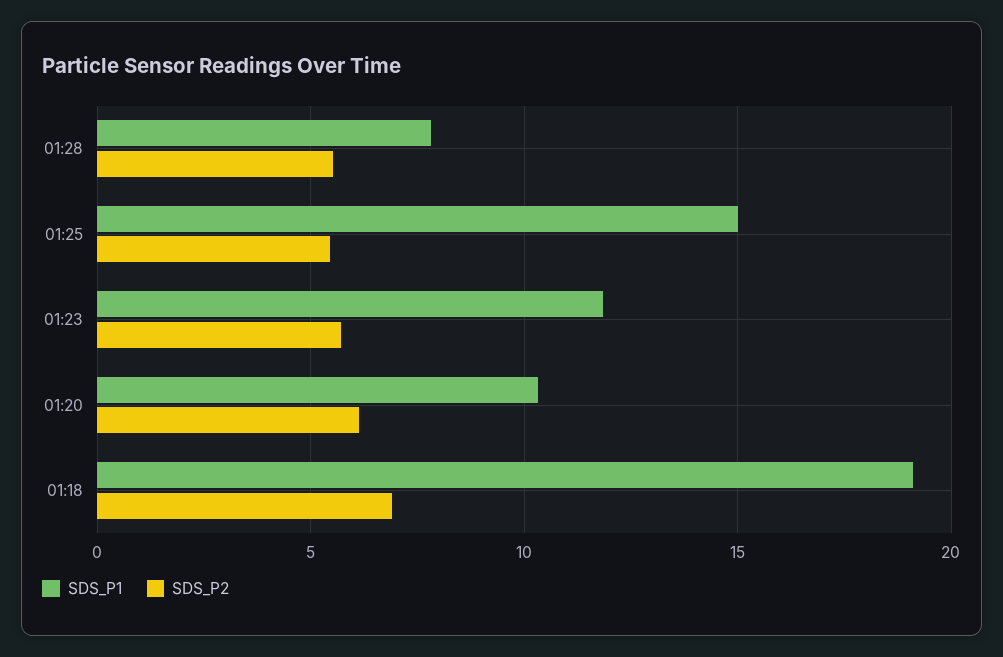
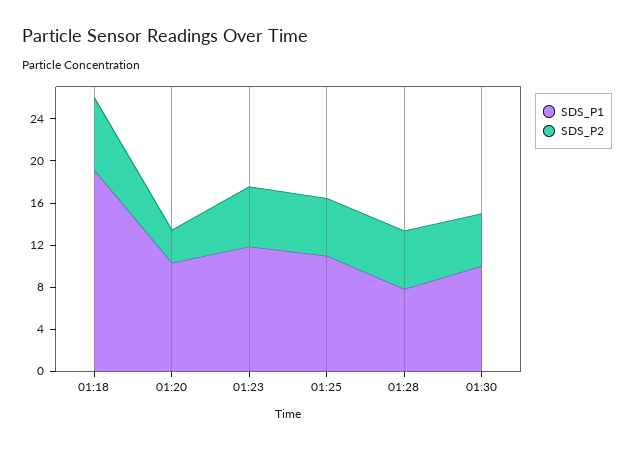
SDS_P1, 01:25: 15 -> 11
SDS_P2, 01:20: 6 -> 3
SDS_P1, 01:30: none -> 10
SDS_P2, 01:30: none -> 5

